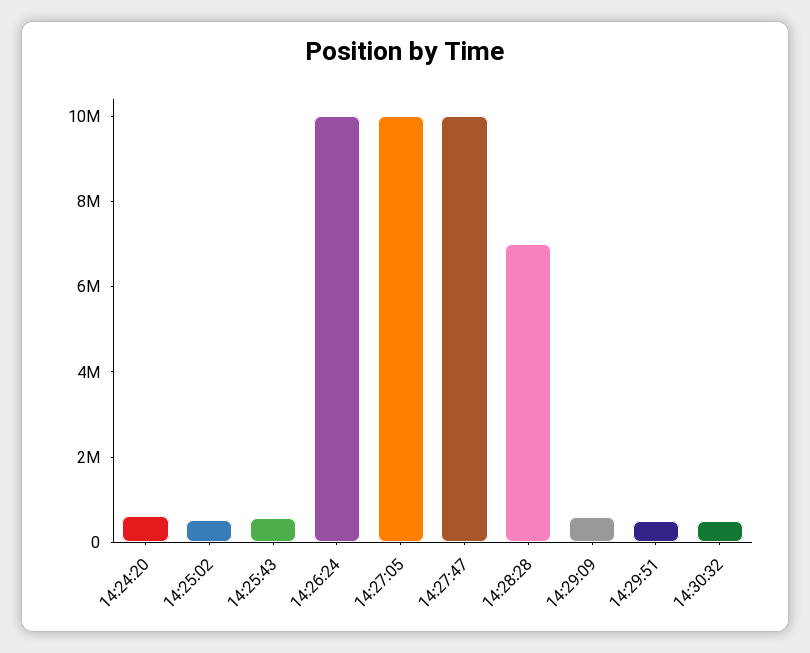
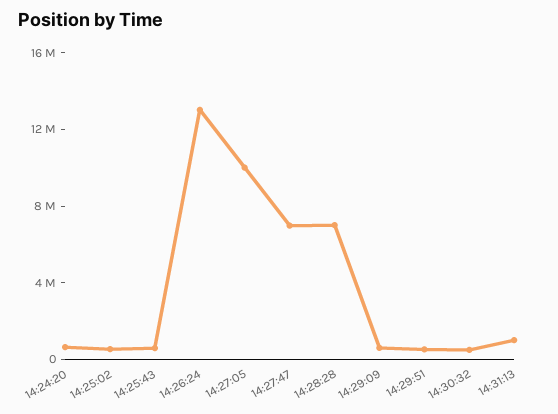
14:26:24: 10000000 -> 13000000
14:27:47: 10000000 -> 7000000
14:31:13: none -> 1000000

